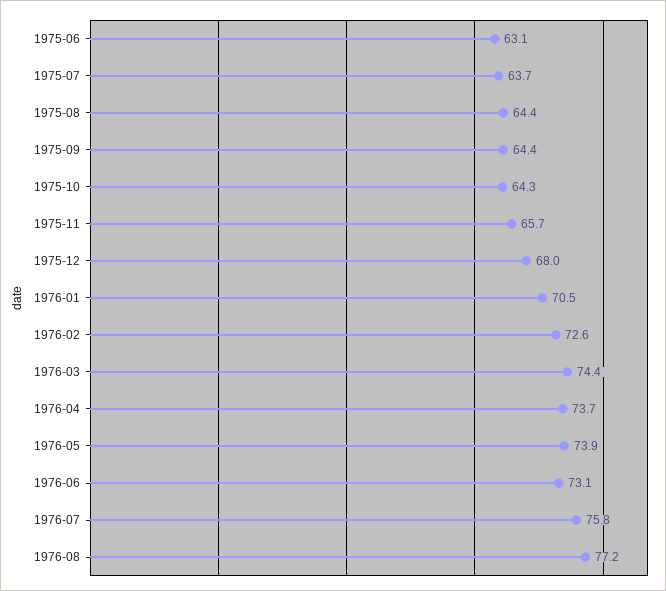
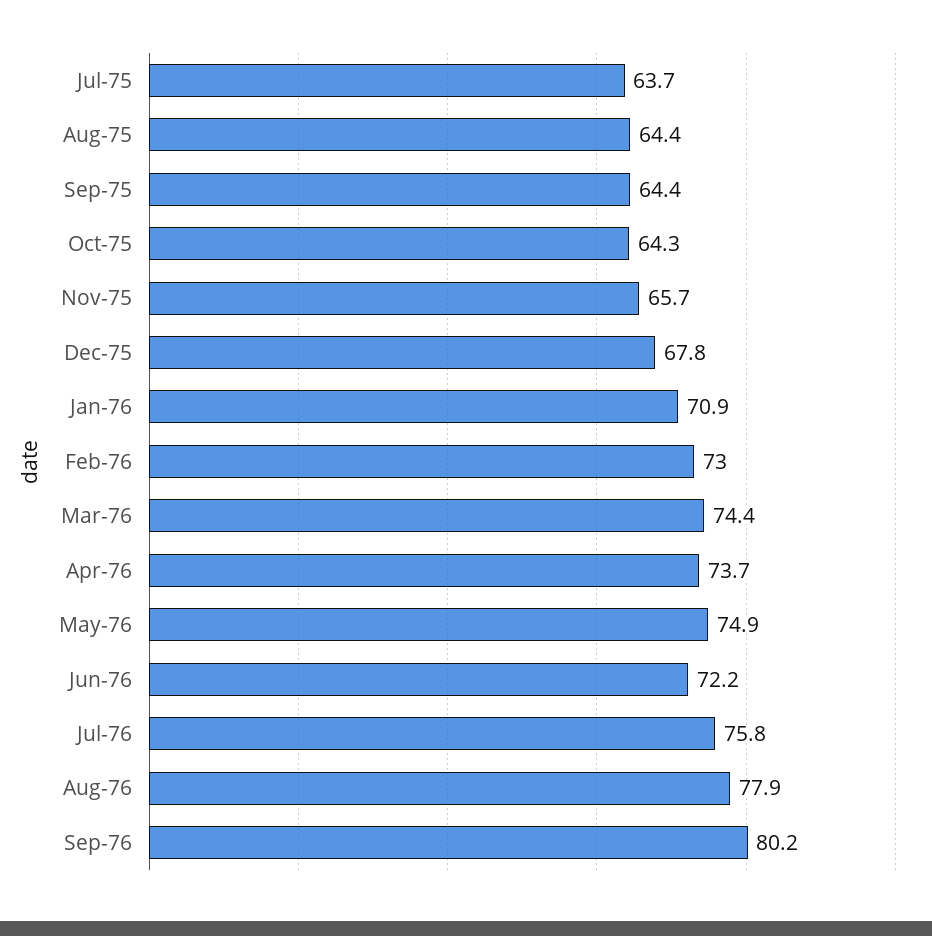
1975-06: 63.1 -> none
1975-12: 68 -> 67.8
1976-01: 70.5 -> 70.9
1976-02: 72.6 -> 73
1976-05: 73.9 -> 74.9
1976-06: 73.1 -> 72.2
1976-08: 77.2 -> 77.9
Sep-76: none -> 80.2

